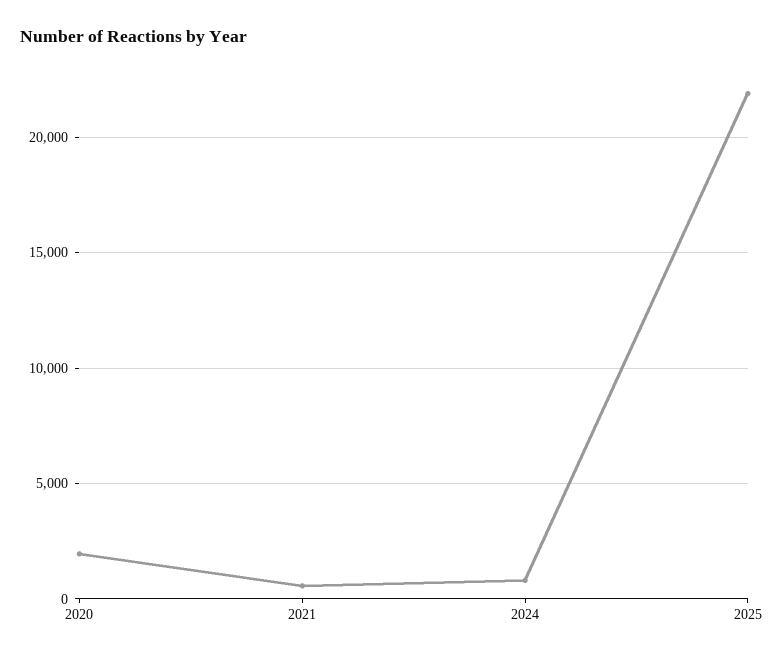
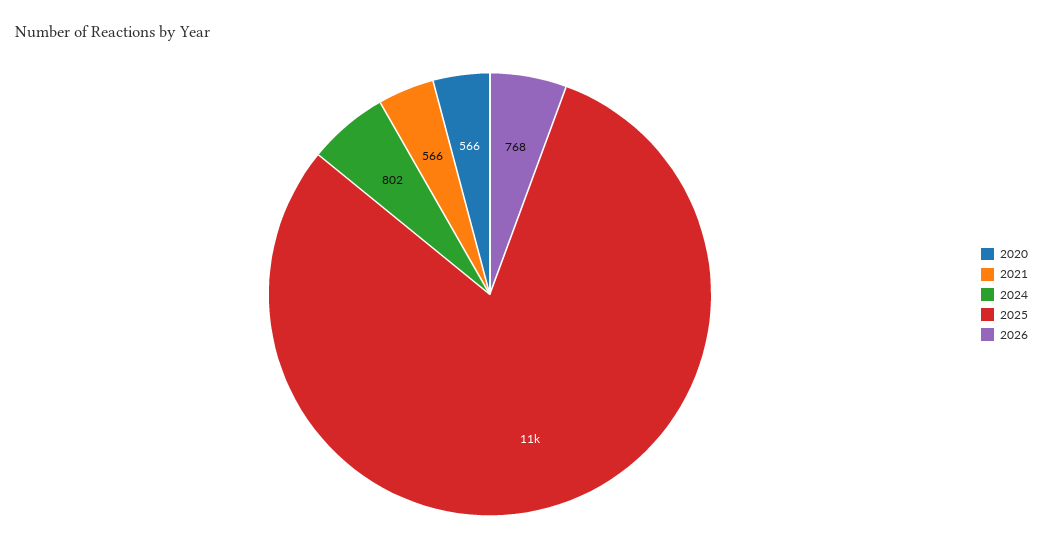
2020: 2000 -> 566
2025: 22000 -> 11000
2026: none -> 768

